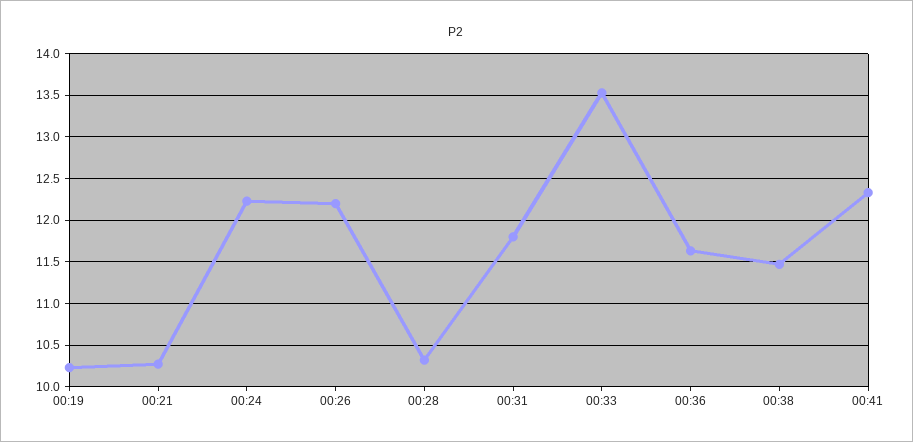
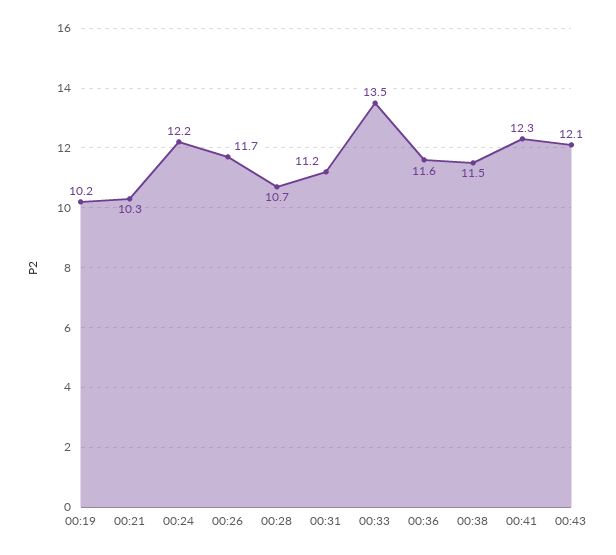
00:26: 12.2 -> 11.7
00:28: 10.3 -> 10.7
00:31: 11.8 -> 11.2
00:43: none -> 12.1

